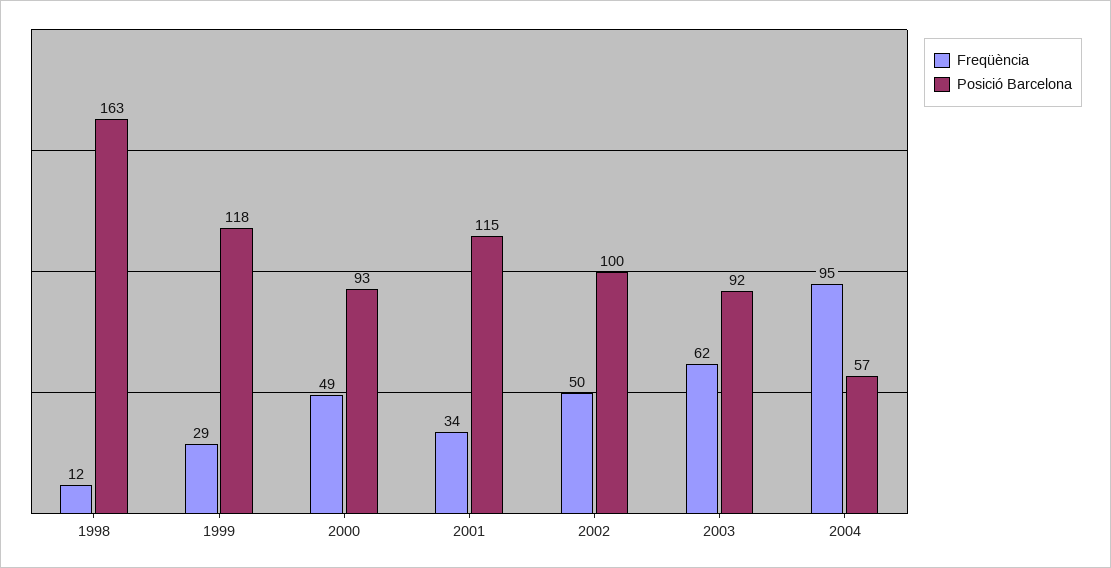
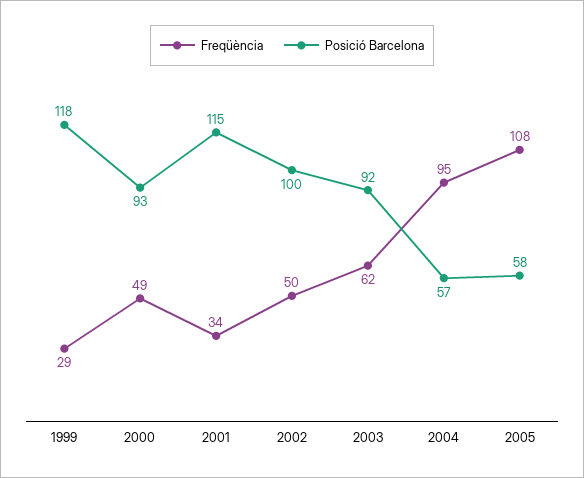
Freqüència, 1998: 12 -> none
Posició Barcelona, 1998: 163 -> none
Freqüència, 2005: none -> 108
Posició Barcelona, 2005: none -> 58

